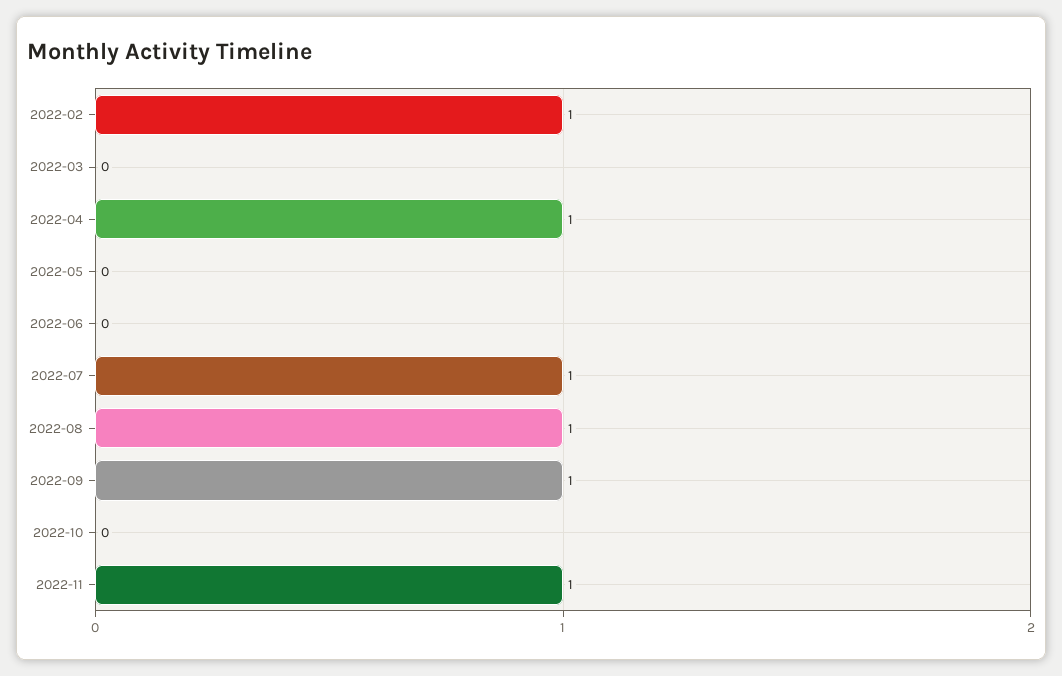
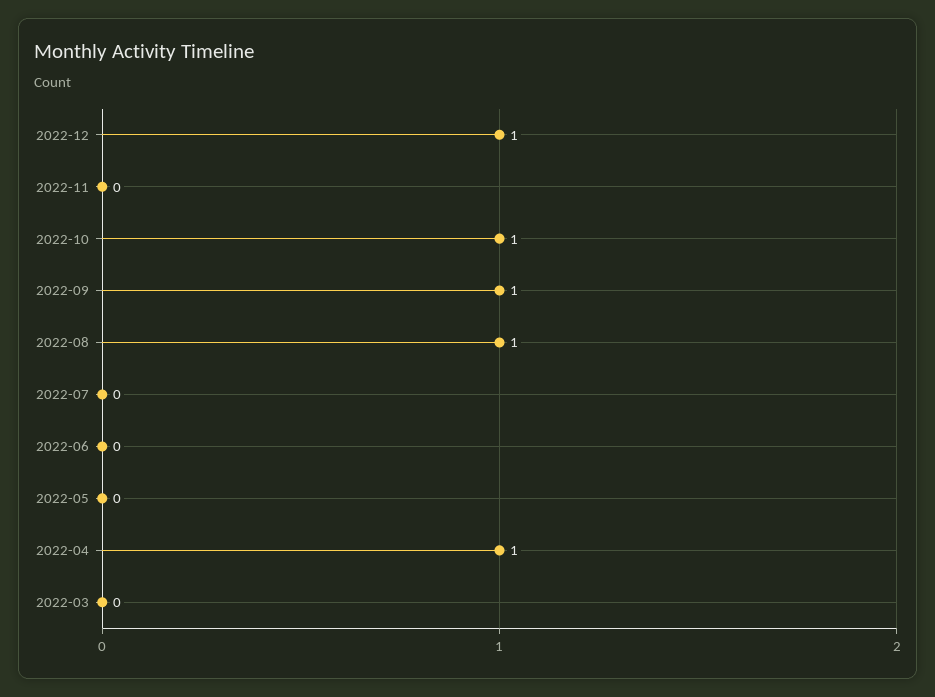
2022-02: 1 -> none
2022-07: 1 -> 0
2022-10: 0 -> 1
2022-11: 1 -> 0
2022-12: none -> 1

